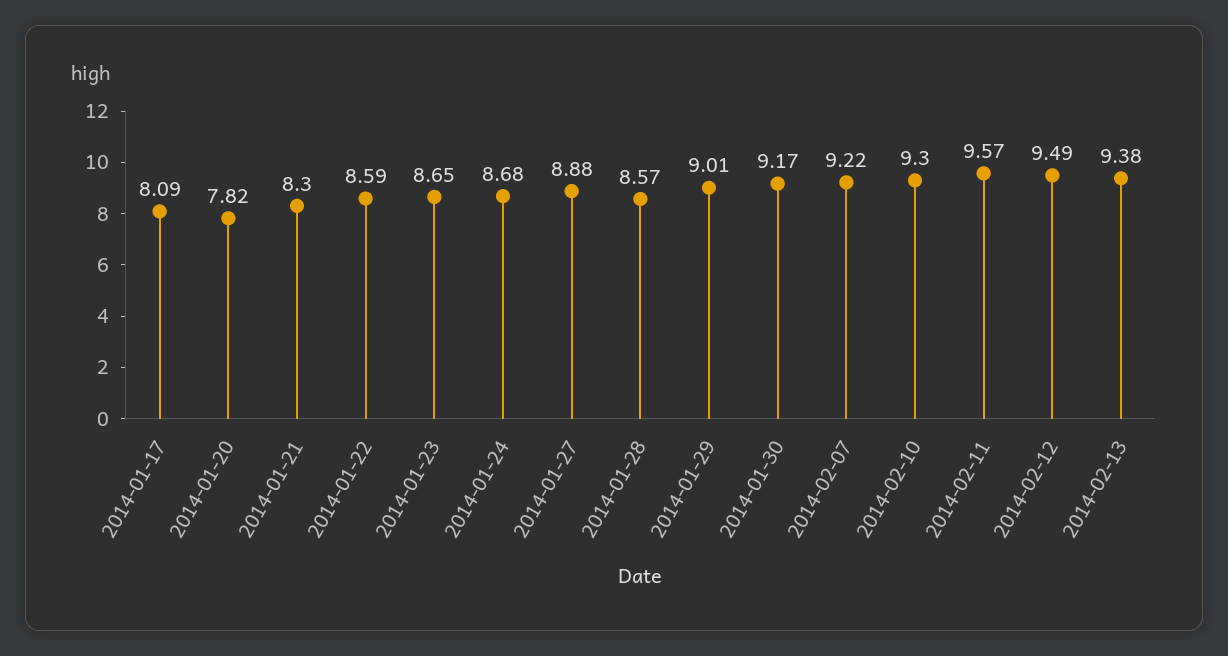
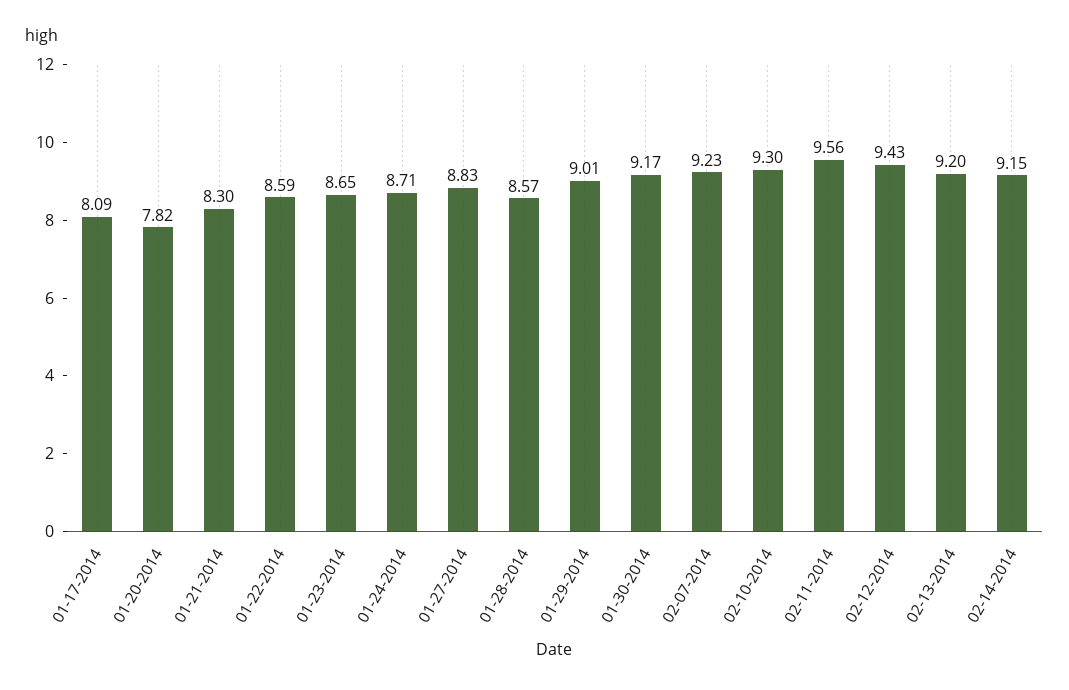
2014-01-24: 8.68 -> 8.71
2014-01-27: 8.88 -> 8.83
2014-02-07: 9.22 -> 9.23
2014-02-11: 9.57 -> 9.56
2014-02-12: 9.49 -> 9.43
2014-02-13: 9.38 -> 9.2
02-14-2014: none -> 9.15

